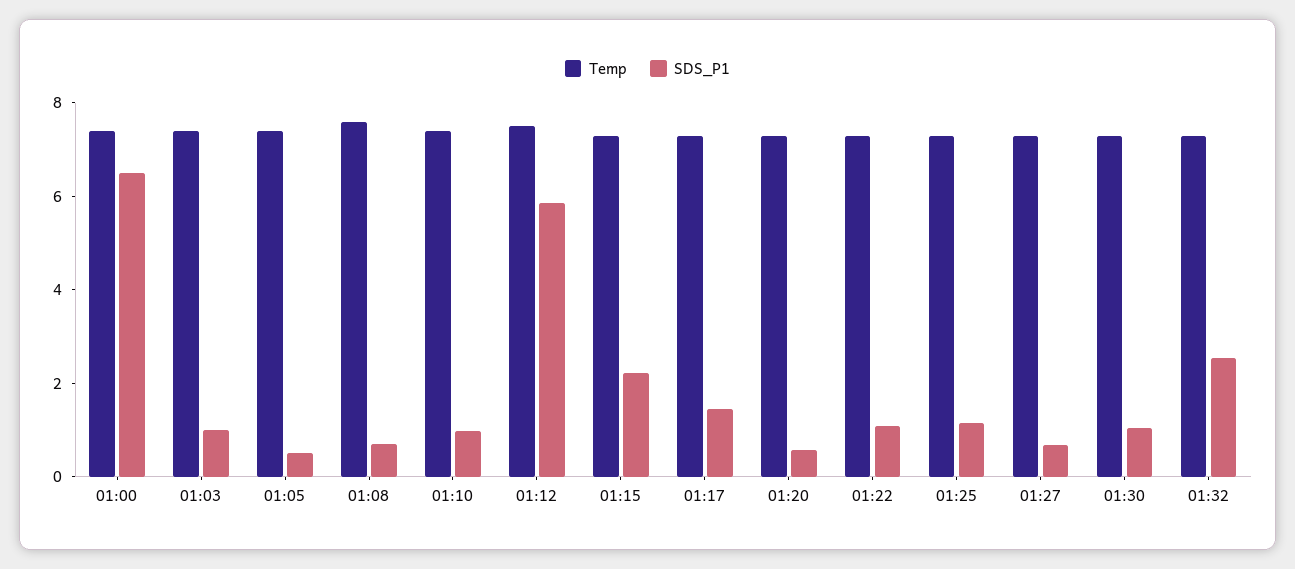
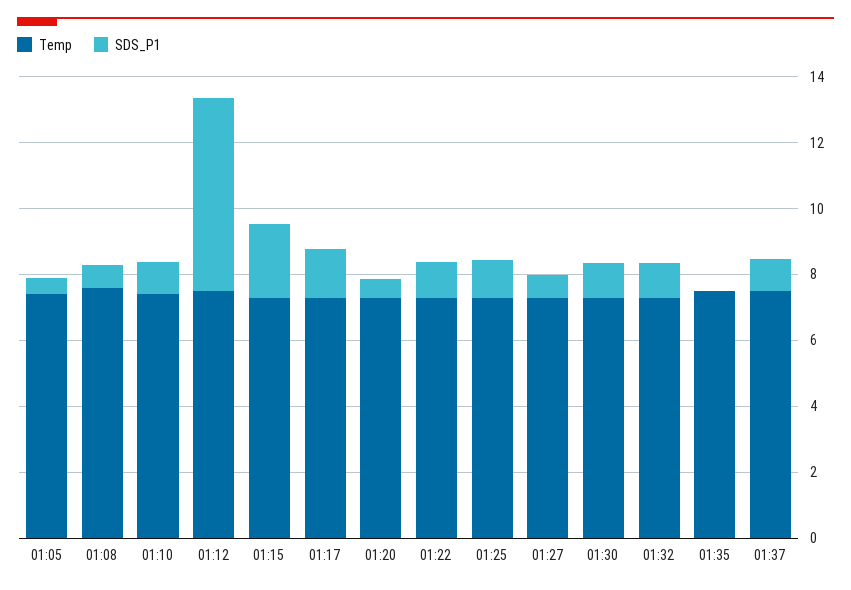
Temp, 01:00: 7.5 -> none
SDS_P1, 01:00: 6.5 -> none
Temp, 01:03: 7.5 -> none
SDS_P1, 01:03: 1 -> none
SDS_P1, 01:32: 2.5 -> 1
Temp, 01:35: none -> 7.5
SDS_P1, 01:35: none -> 0
Temp, 01:37: none -> 7.5
SDS_P1, 01:37: none -> 1

